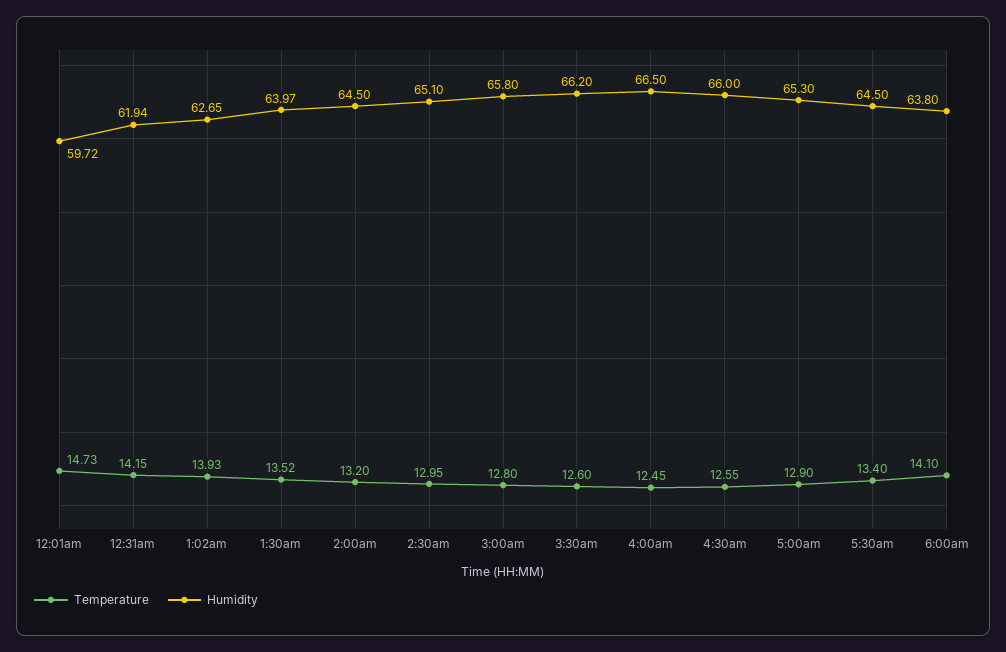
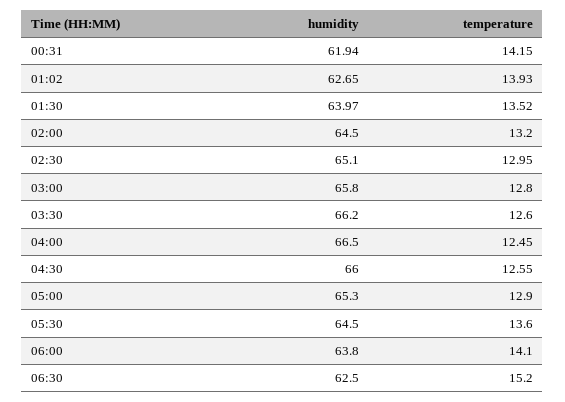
Temperature, 12:01am: 14.73 -> none
Humidity, 12:01am: 59.72 -> none
Temperature, 5:30am: 13.4 -> 13.6
Humidity, 06:30: none -> 62.5
Temperature, 06:30: none -> 15.2

